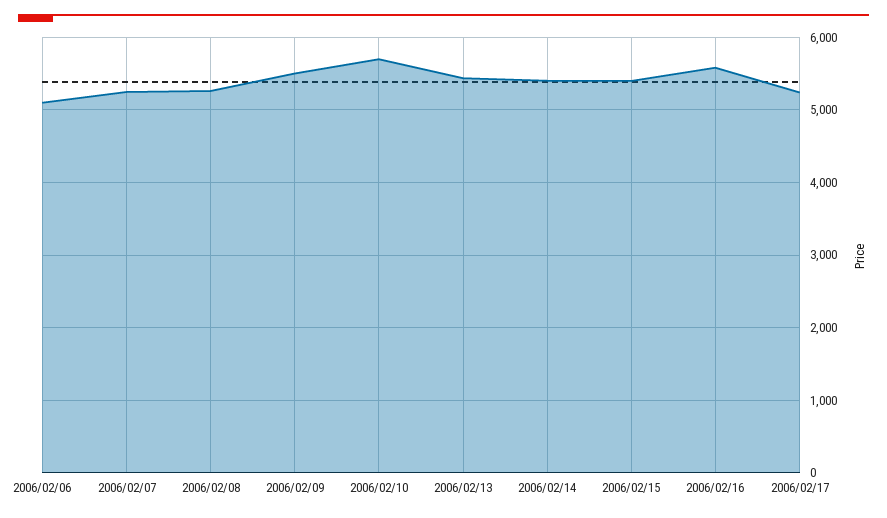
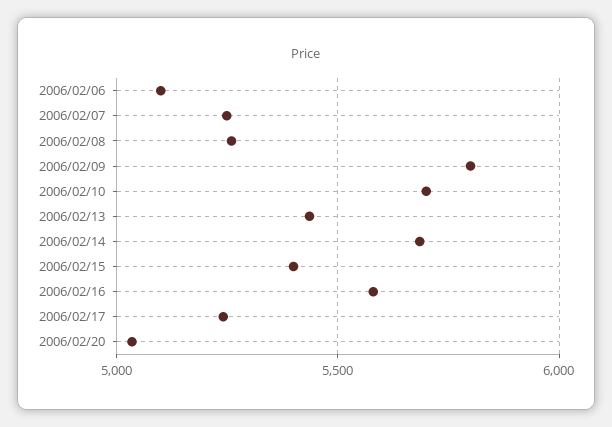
2006/02/09: 5500 -> 5800
2006/02/14: 5400 -> 5700
2006/02/20: none -> 5050

